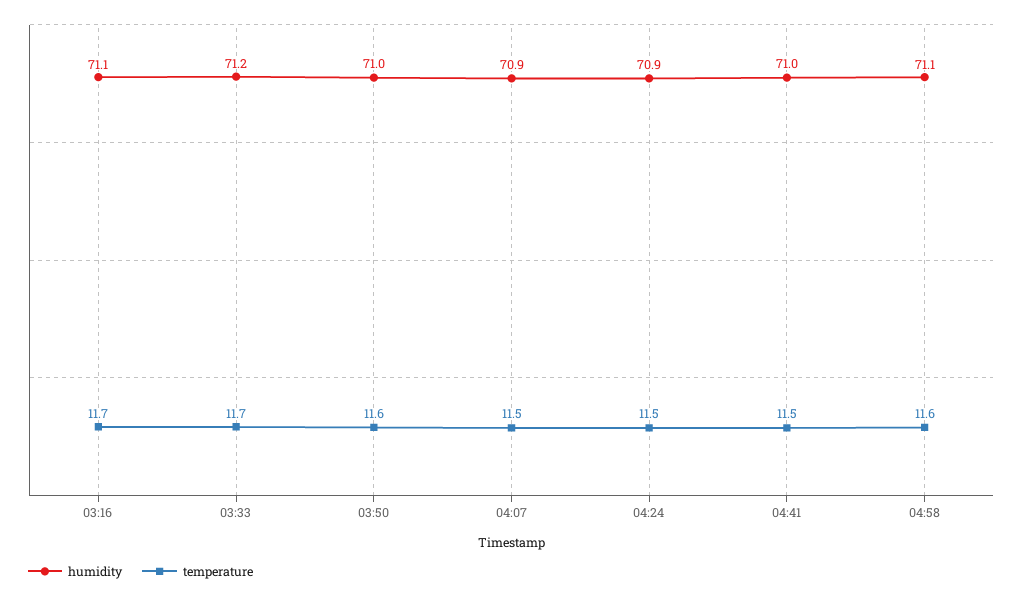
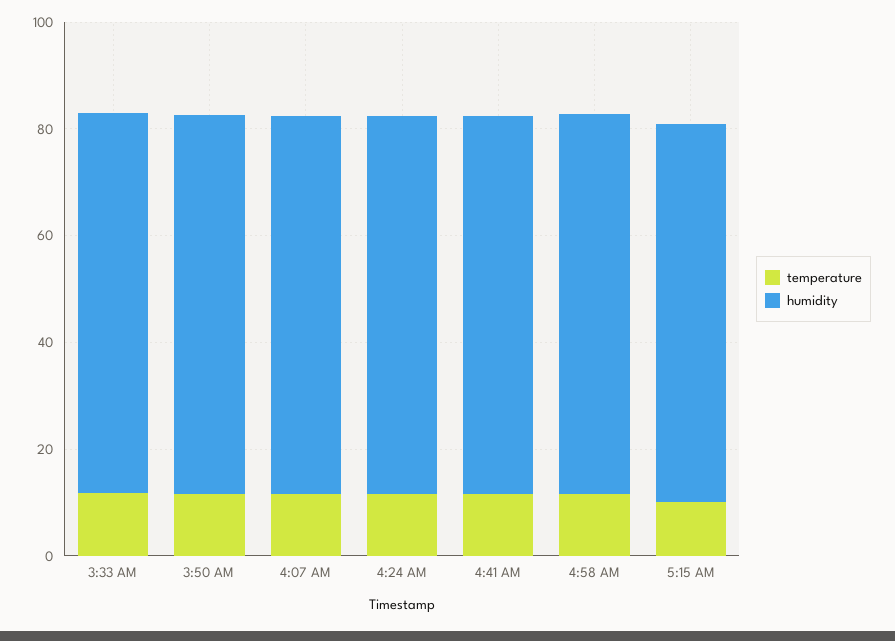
humidity, 03:16: 71.1 -> none
temperature, 03:16: 11.7 -> none
temperature, 5:15 AM: none -> 10
humidity, 5:15 AM: none -> 70

